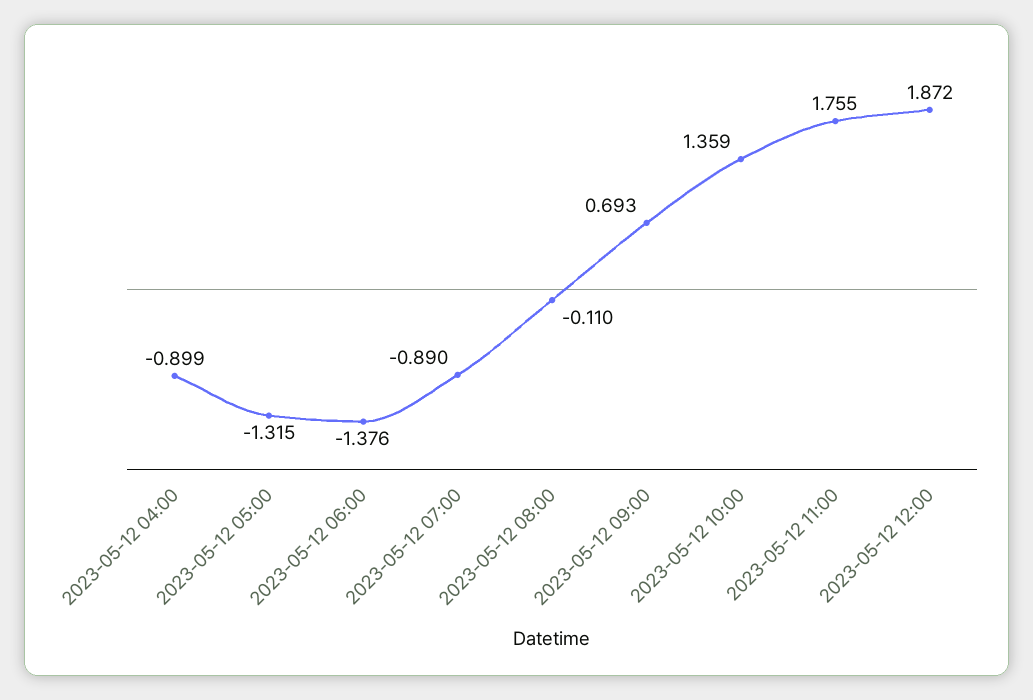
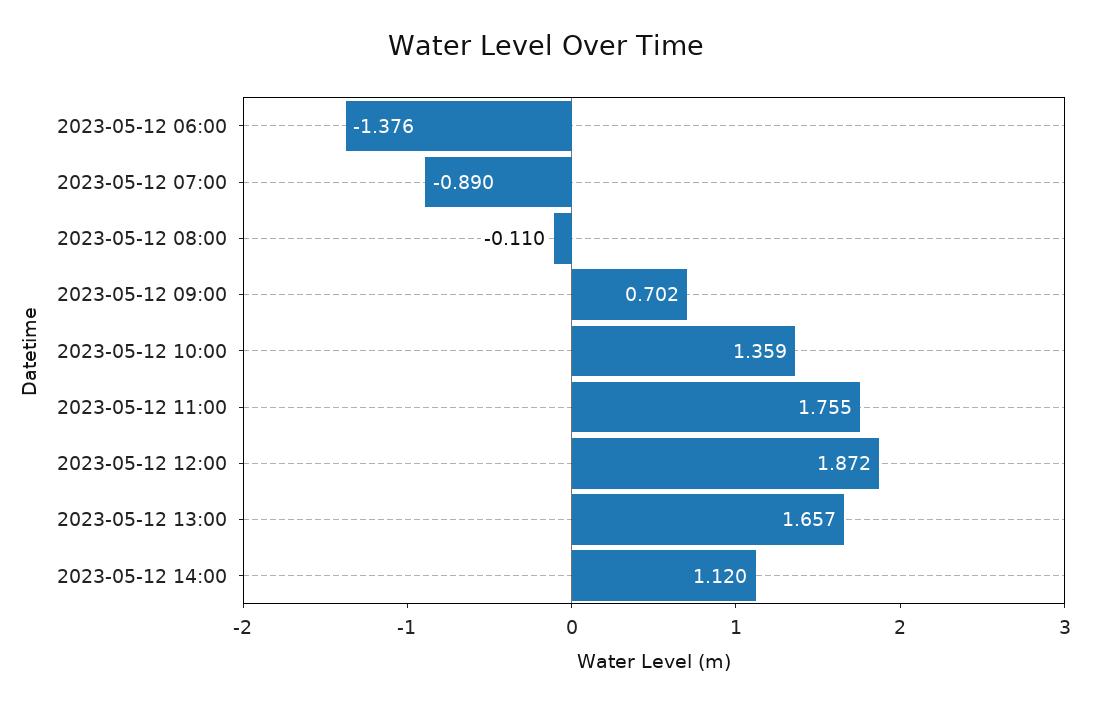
2023-05-12 04:00: -0.899 -> none
2023-05-12 05:00: -1.315 -> none
2023-05-12 09:00: 0.693 -> 0.702
2023-05-12 13:00: none -> 1.657
2023-05-12 14:00: none -> 1.12

